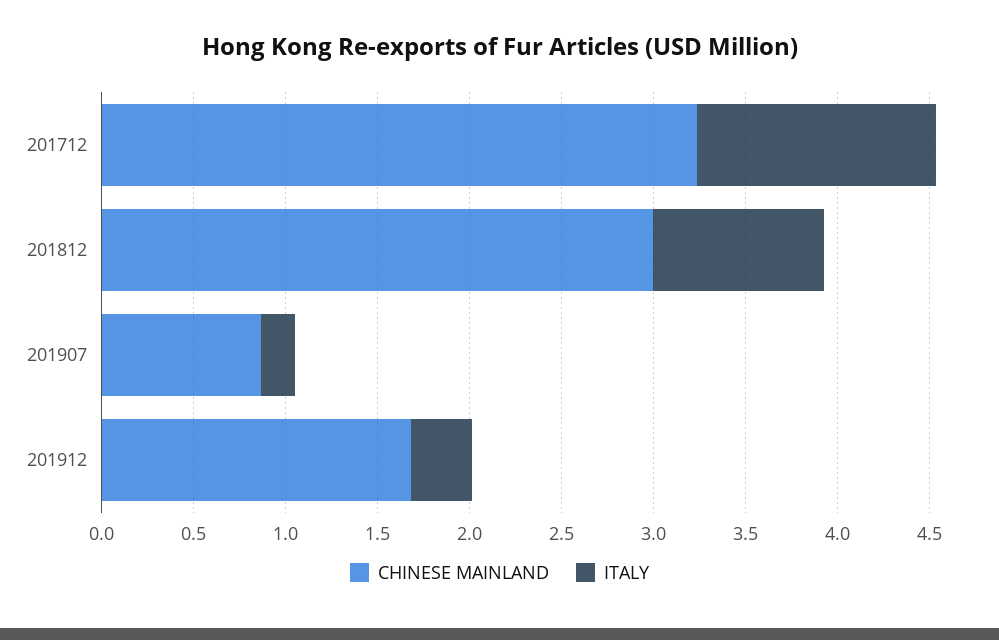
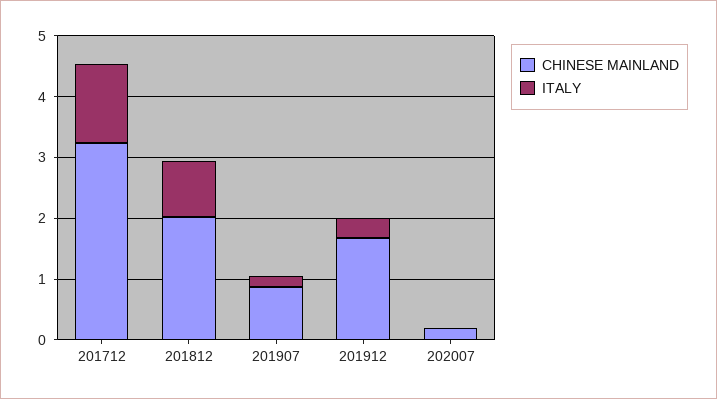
CHINESE MAINLAND, 201812: 3 -> 2
CHINESE MAINLAND, 202007: none -> 0.2
ITALY, 202007: none -> 0

